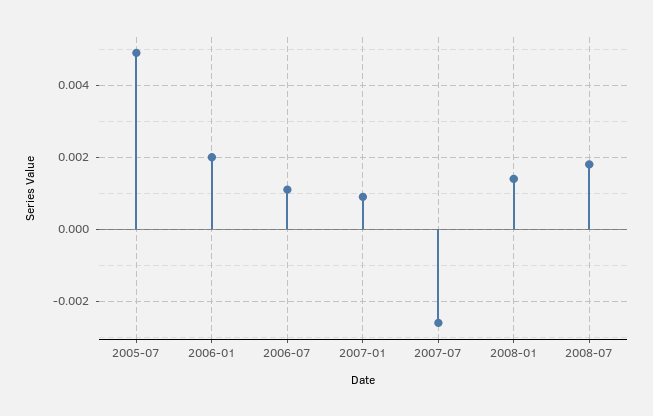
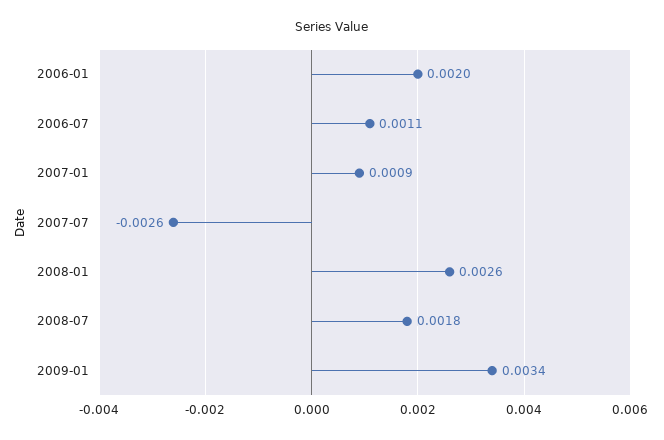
2005-07: 0.005 -> none
2008-01: 0.0015 -> 0.0026
2009-01: none -> 0.0034

